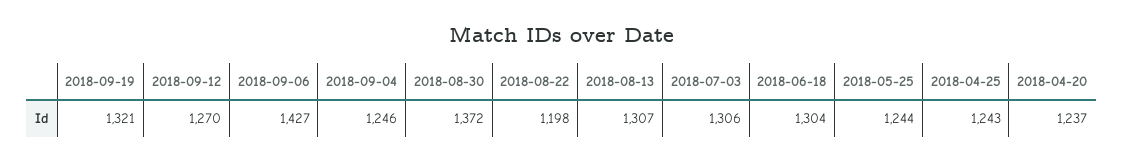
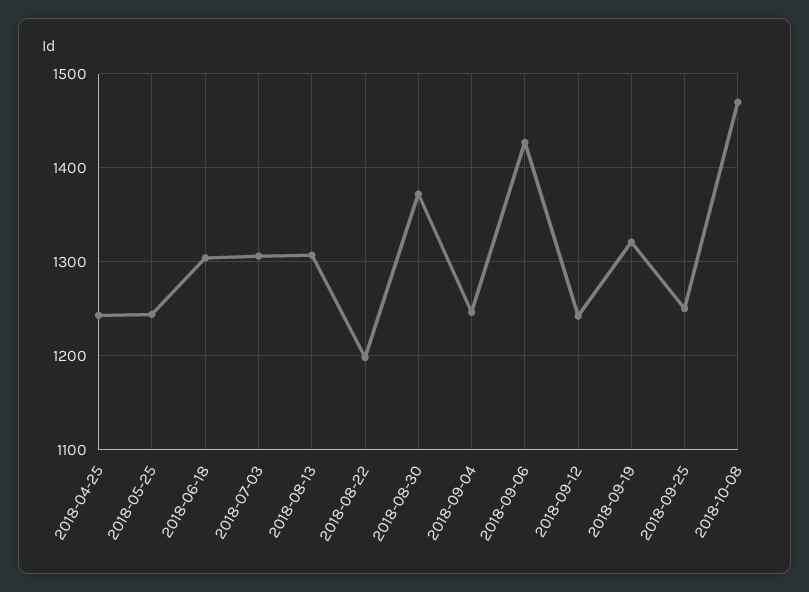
2018-09-12: 1270 -> 1240
2018-04-20: 1237 -> none
2018-09-25: none -> 1250
2018-10-08: none -> 1470

